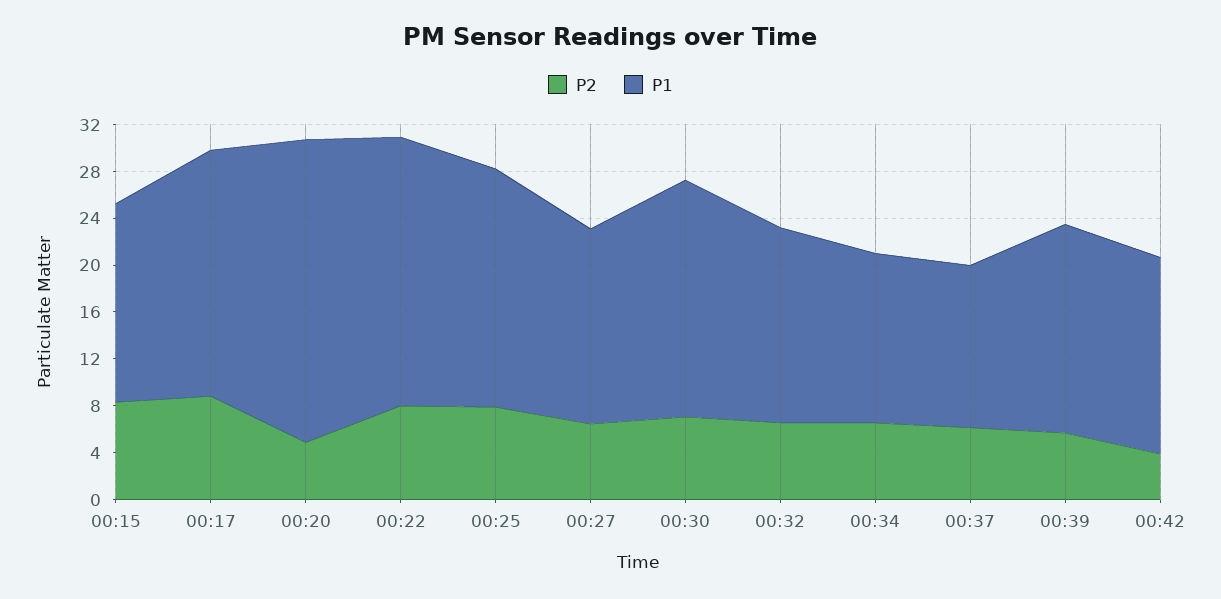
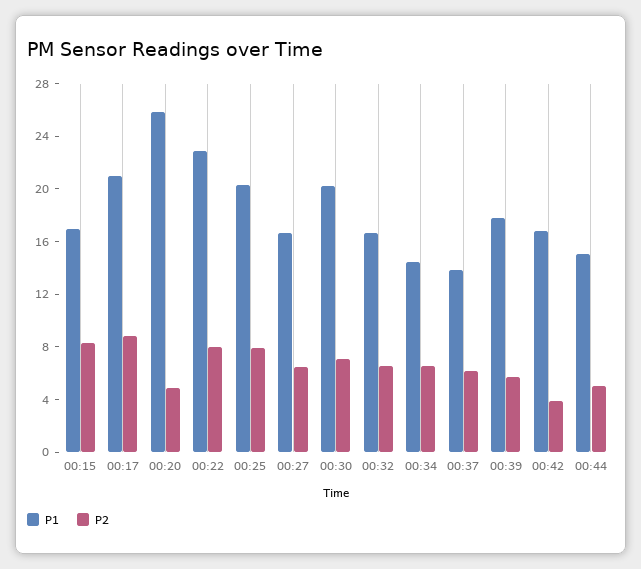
P1, 00:44: none -> 15
P2, 00:44: none -> 5

